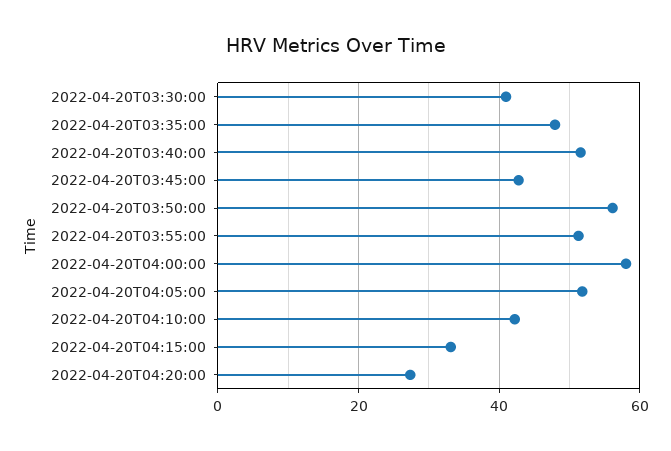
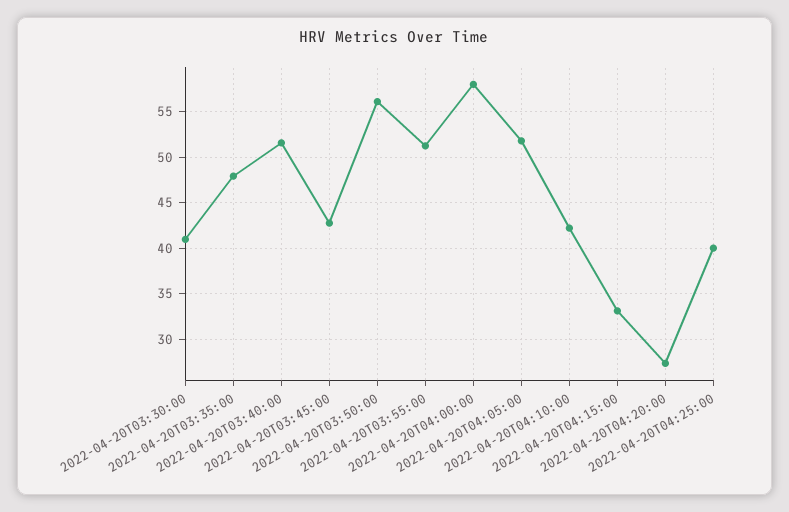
2022-04-20T04:25:00: none -> 40

